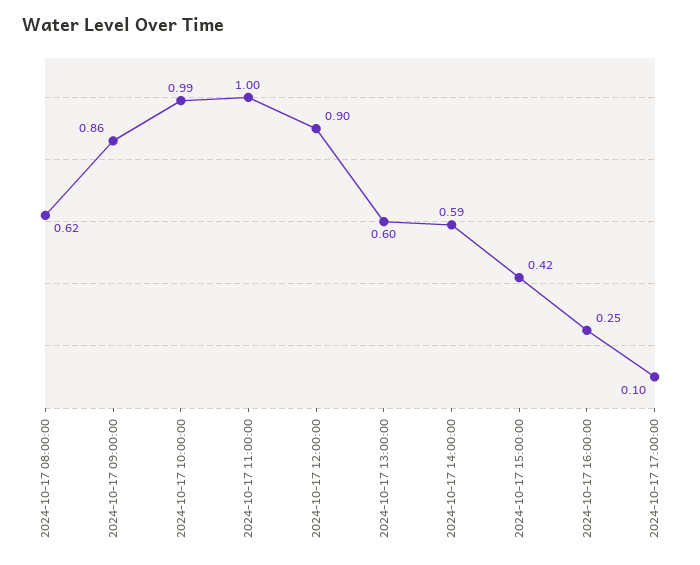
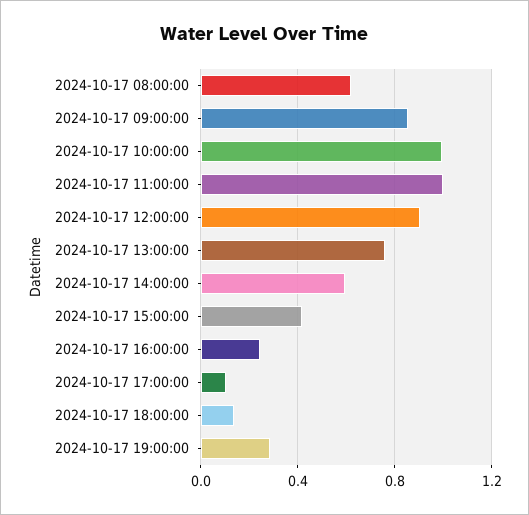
2024-10-17 13:00:00: 0.6 -> 0.75
2024-10-17 18:00:00: none -> 0.15
2024-10-17 19:00:00: none -> 0.3

